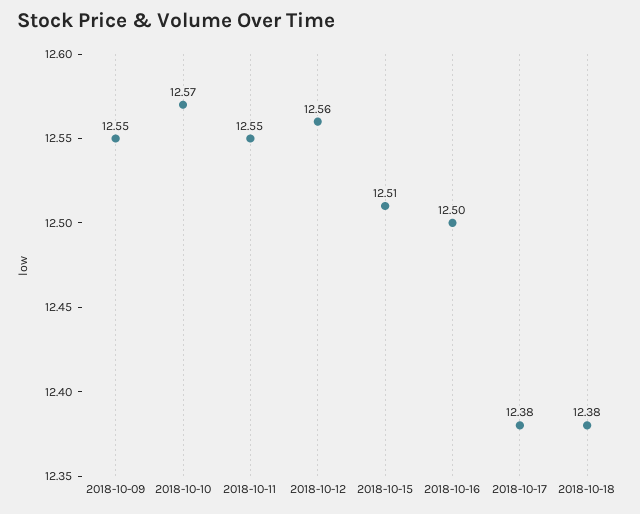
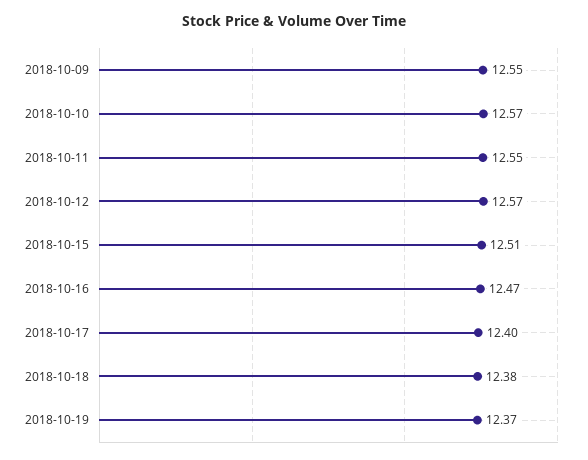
2018-10-12: 12.56 -> 12.57
2018-10-16: 12.5 -> 12.47
2018-10-17: 12.38 -> 12.4
2018-10-19: none -> 12.37

